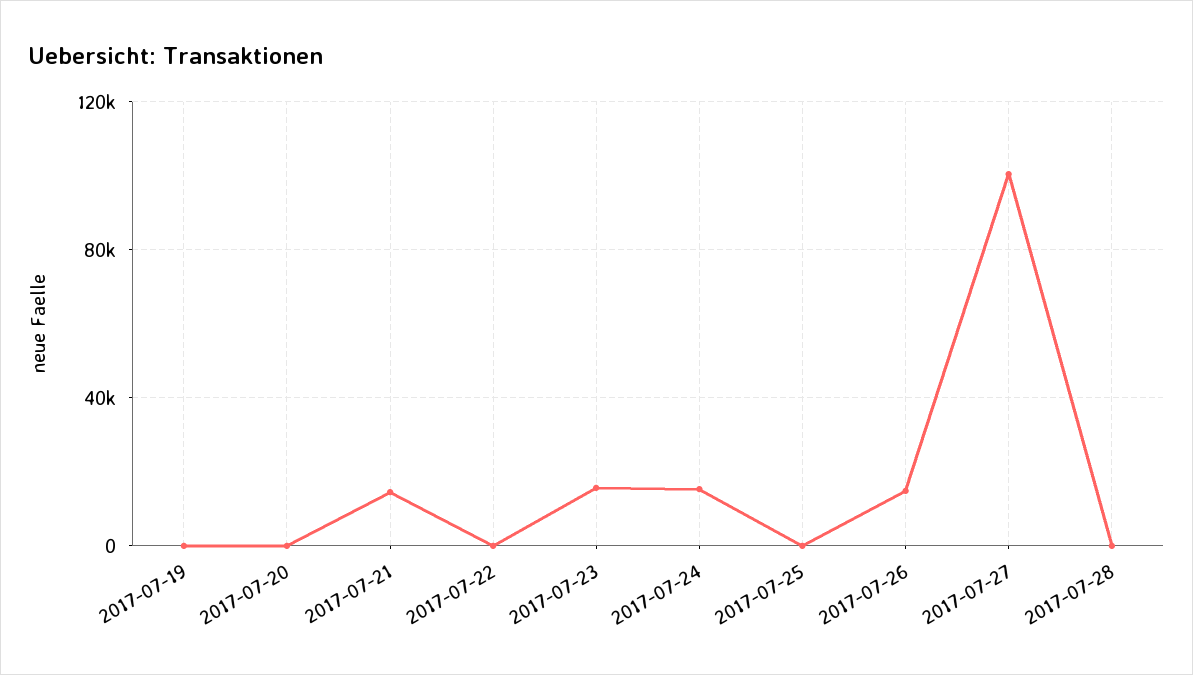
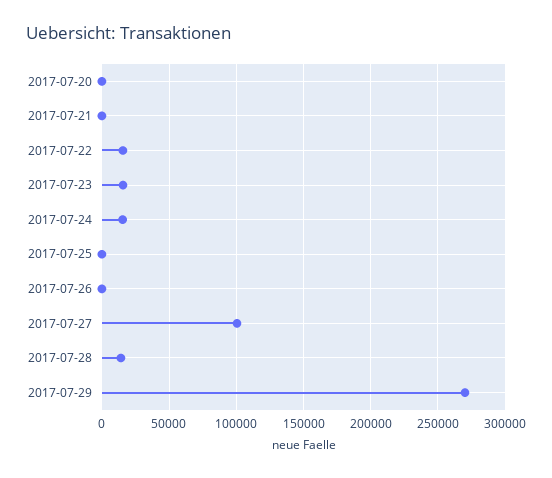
2017-07-19: 0 -> none
2017-07-21: 15000 -> 0
2017-07-22: 0 -> 15000
2017-07-26: 15000 -> 0
2017-07-28: 0 -> 15000
2017-07-29: none -> 270000

